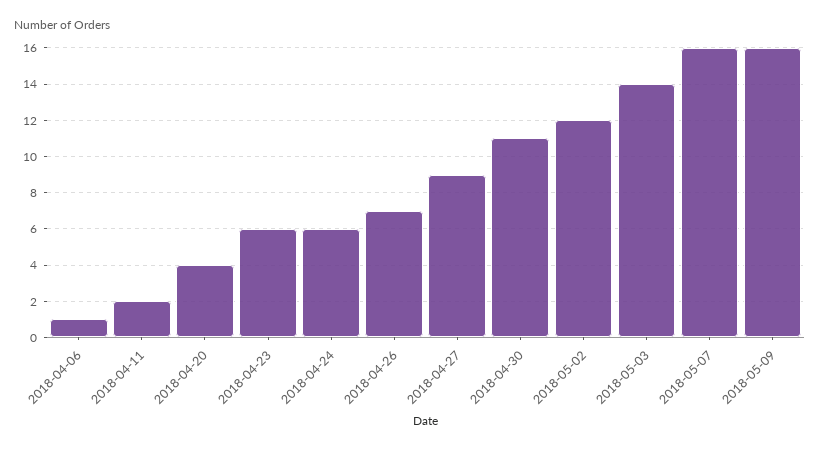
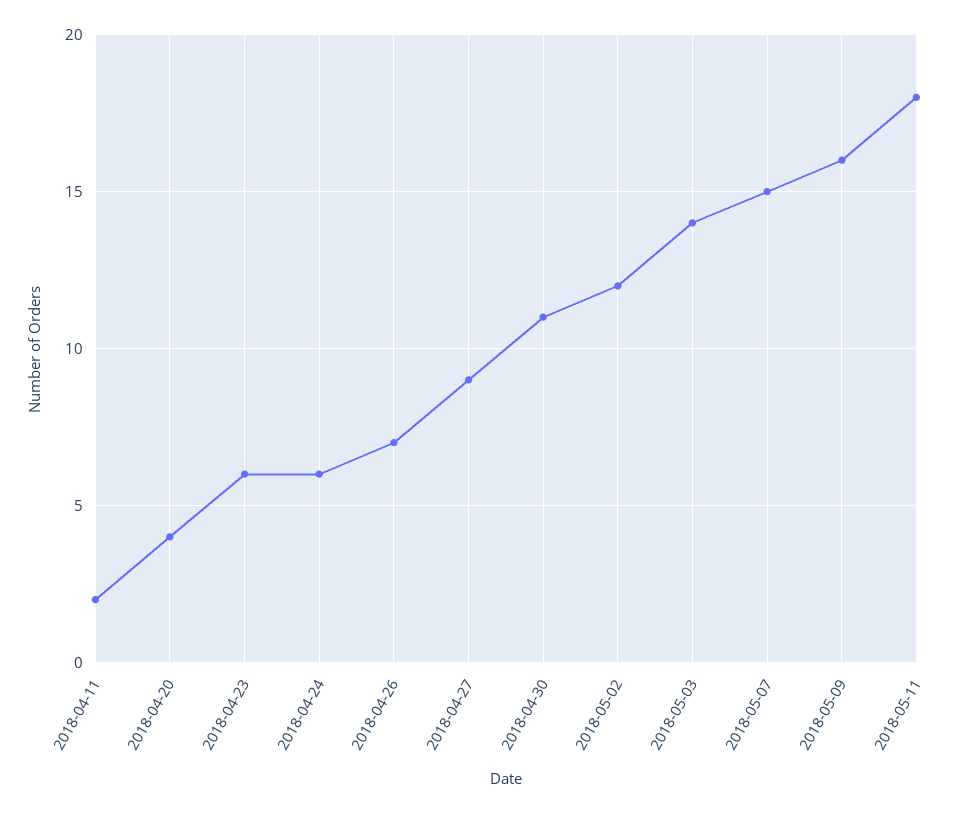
2018-04-06: 1 -> none
2018-05-07: 16 -> 15
2018-05-11: none -> 18

